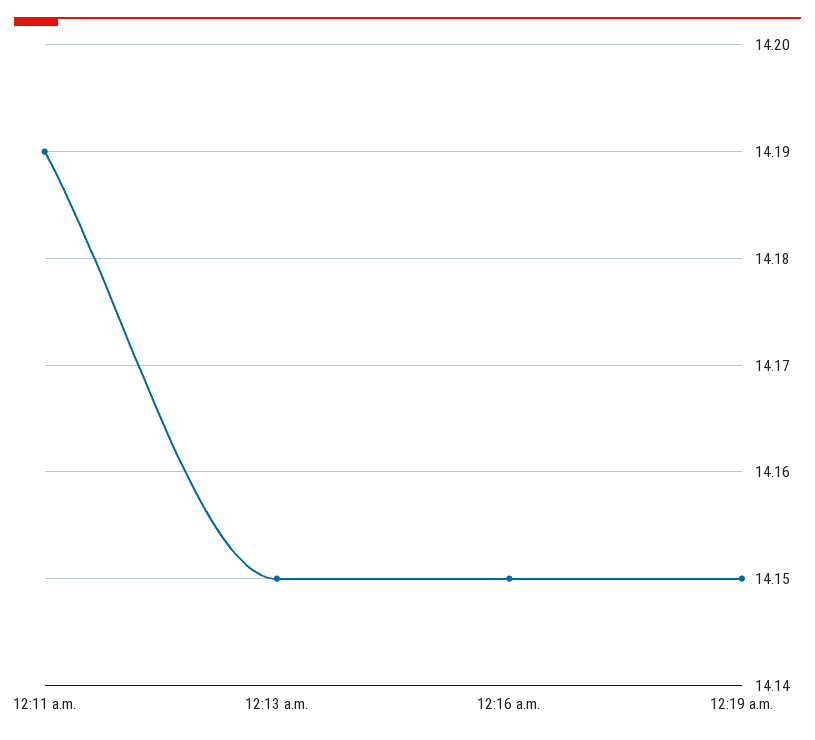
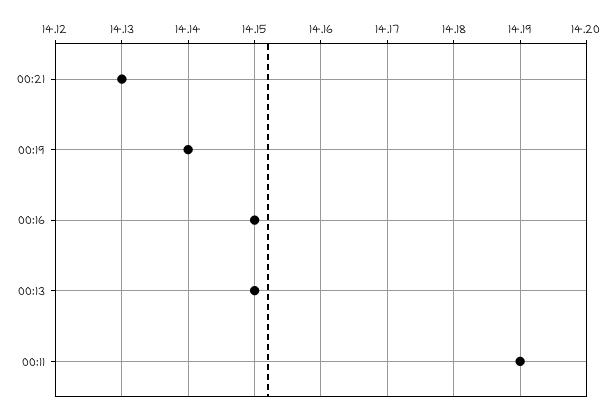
12:19 a.m.: 14.15 -> 14.14
00:21: none -> 14.13

